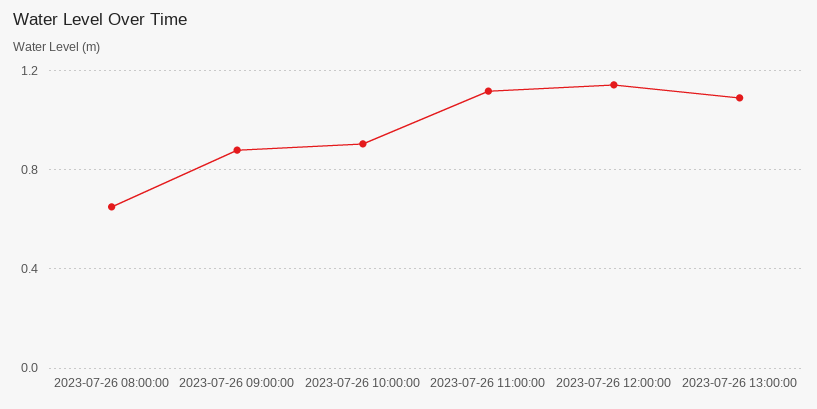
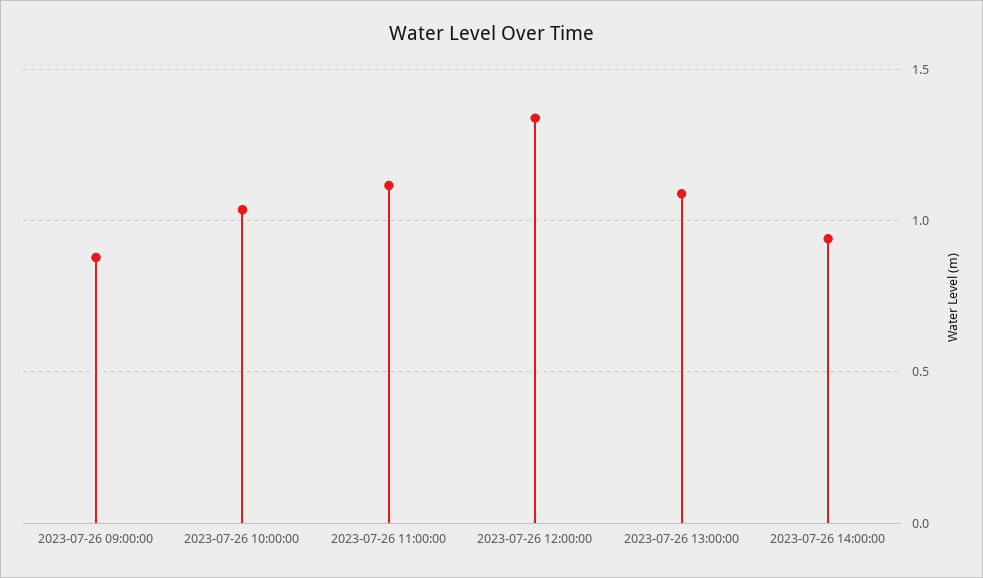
2023-07-26 08:00:00: 0.65 -> none
2023-07-26 10:00:00: 0.9 -> 1.05
2023-07-26 12:00:00: 1.15 -> 1.35
2023-07-26 14:00:00: none -> 0.95

